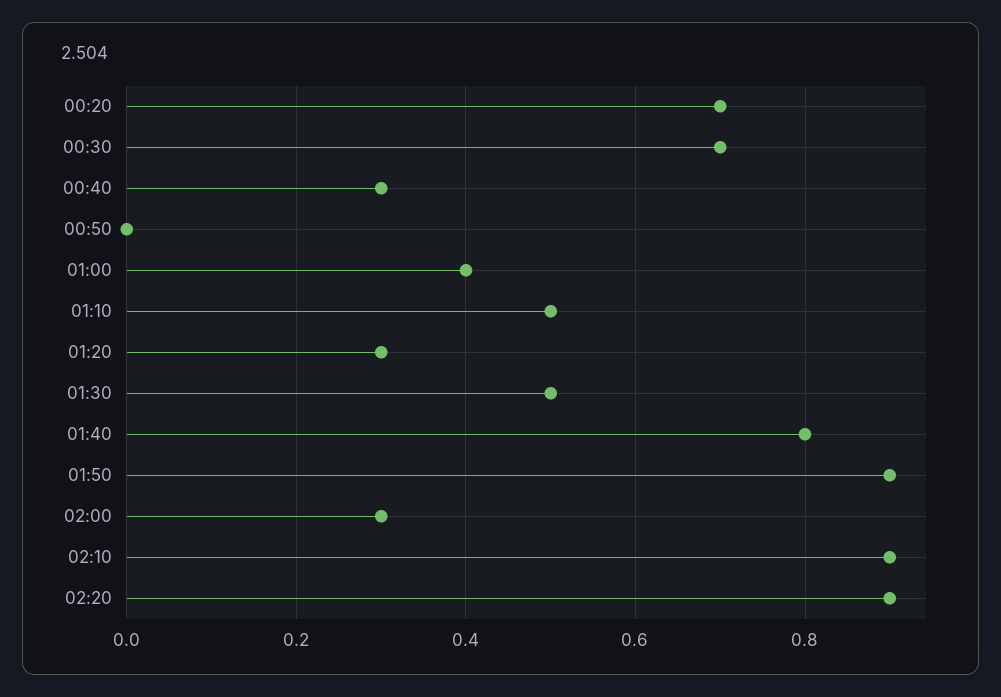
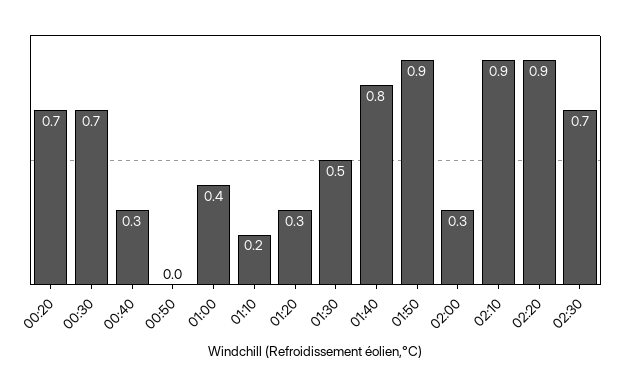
01:10: 0.5 -> 0.2
02:30: none -> 0.7

